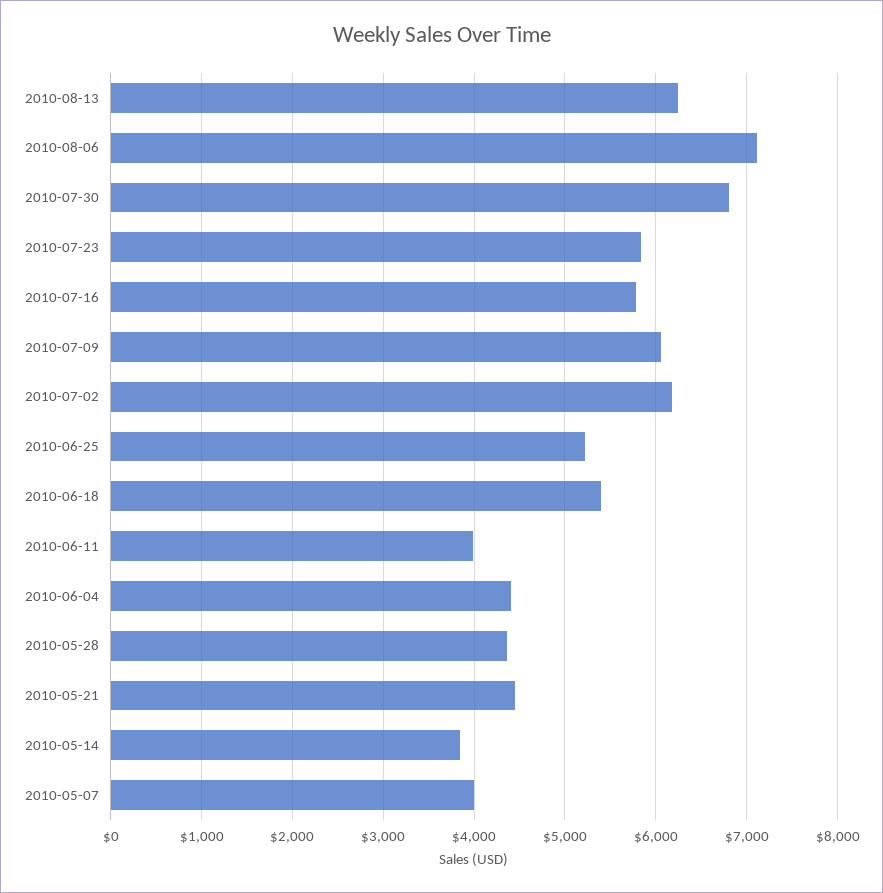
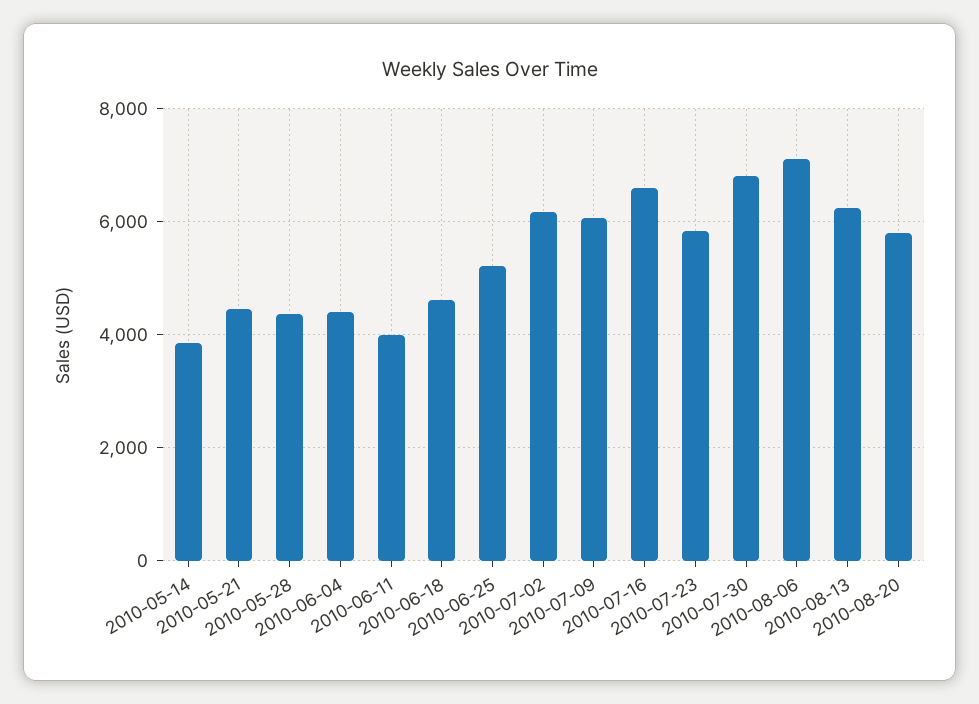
2010-07-16: 5800 -> 6600
2010-06-18: 5400 -> 4600
2010-05-07: 4000 -> none
2010-08-20: none -> 5800

